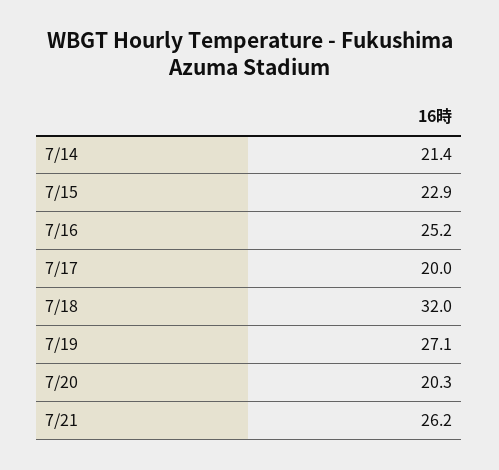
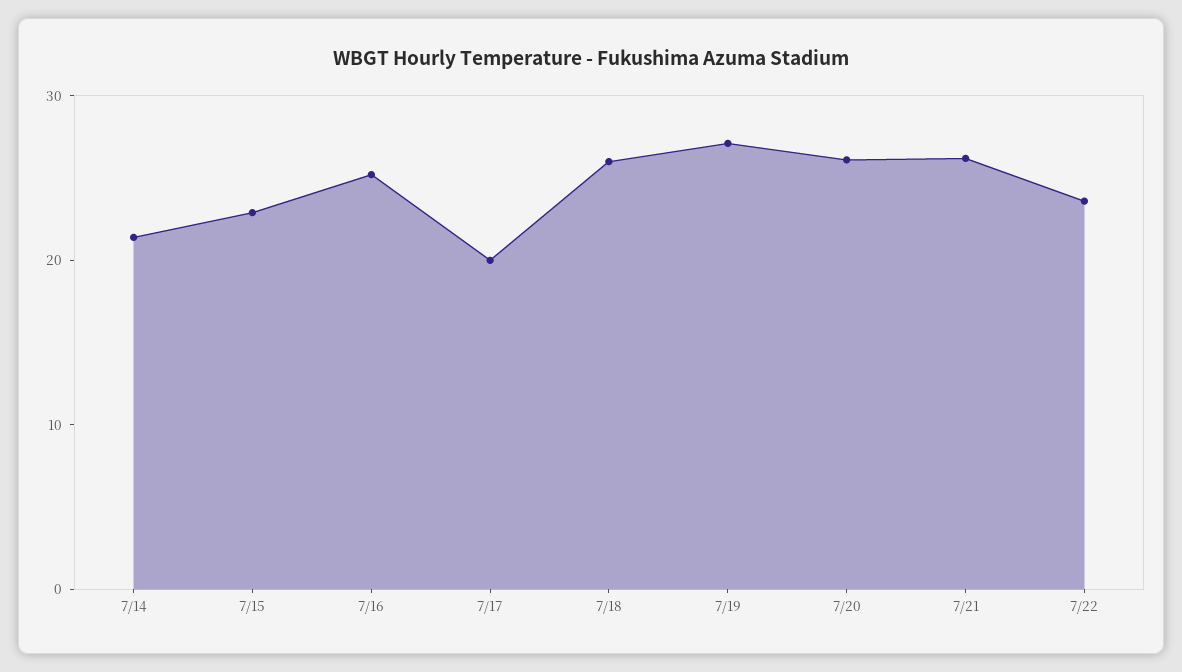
7/18: 32 -> 26
7/20: 20.3 -> 26
7/22: none -> 24

